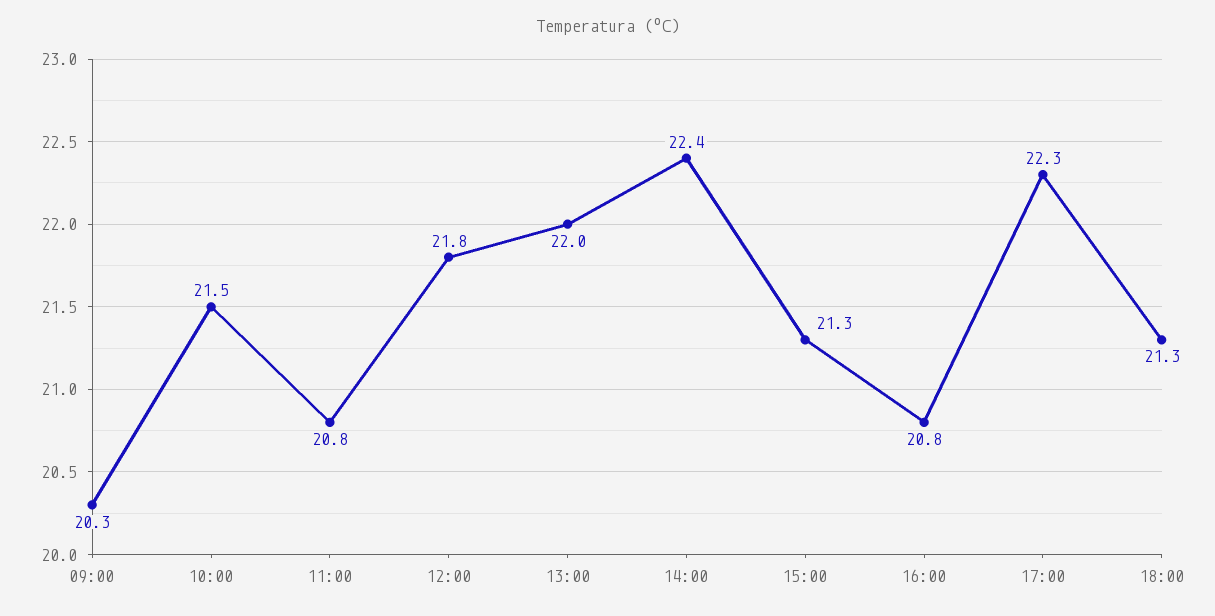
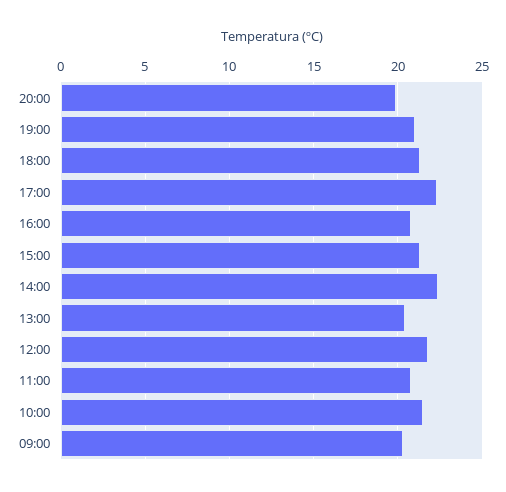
13:00: 22 -> 20.5
20:00: none -> 20
19:00: none -> 21

